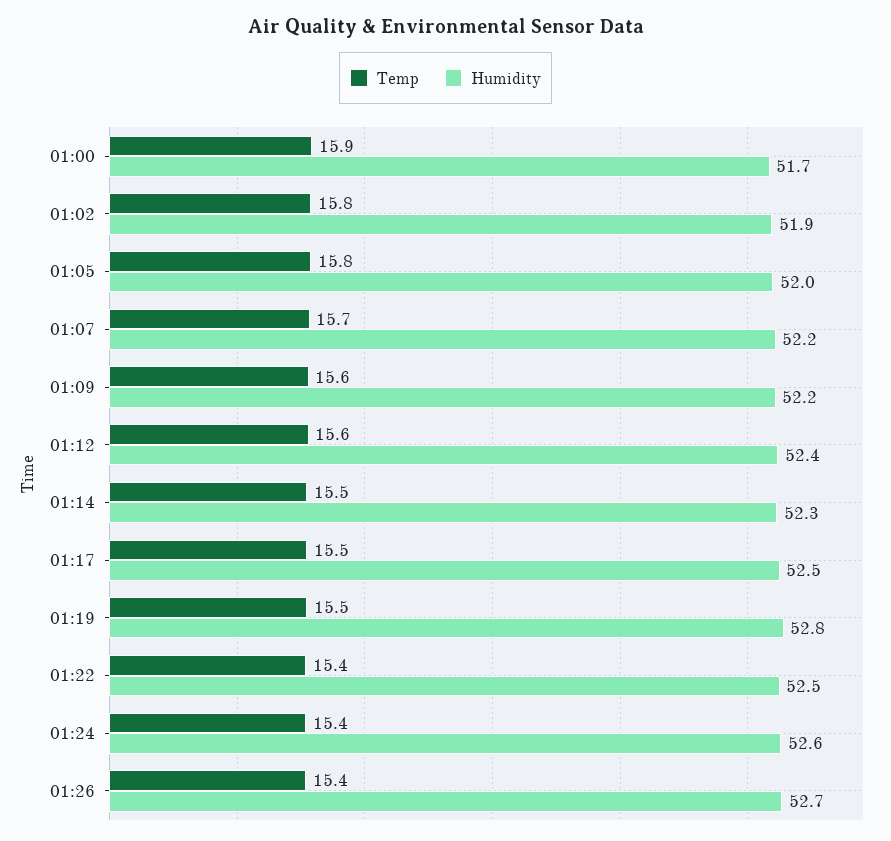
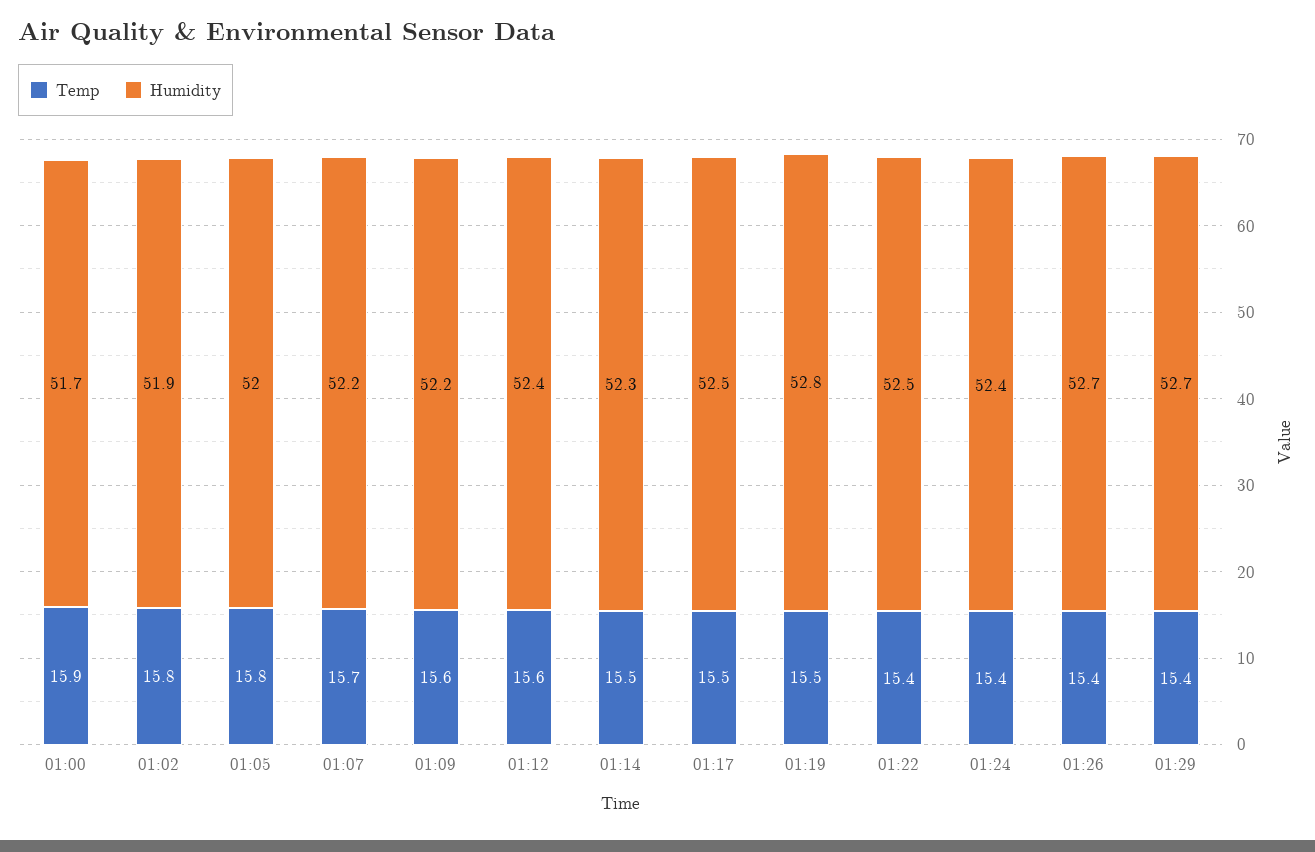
Humidity, 01:24: 52.6 -> 52.4
Temp, 01:29: none -> 15.4
Humidity, 01:29: none -> 52.7

